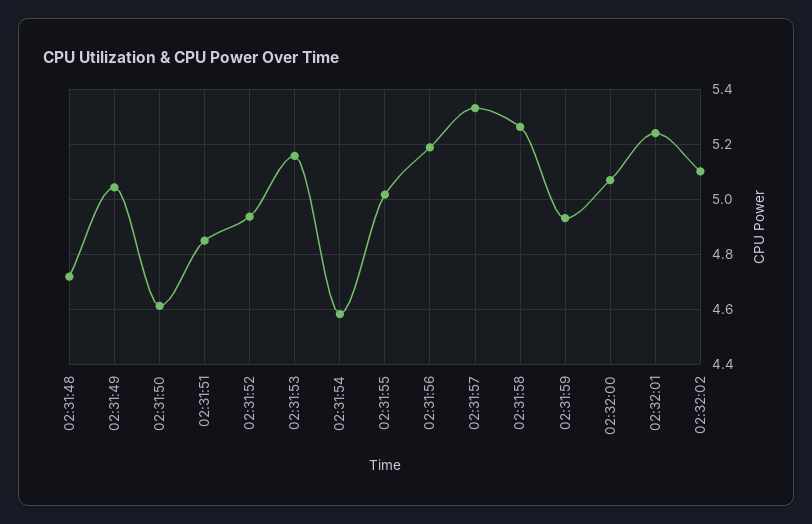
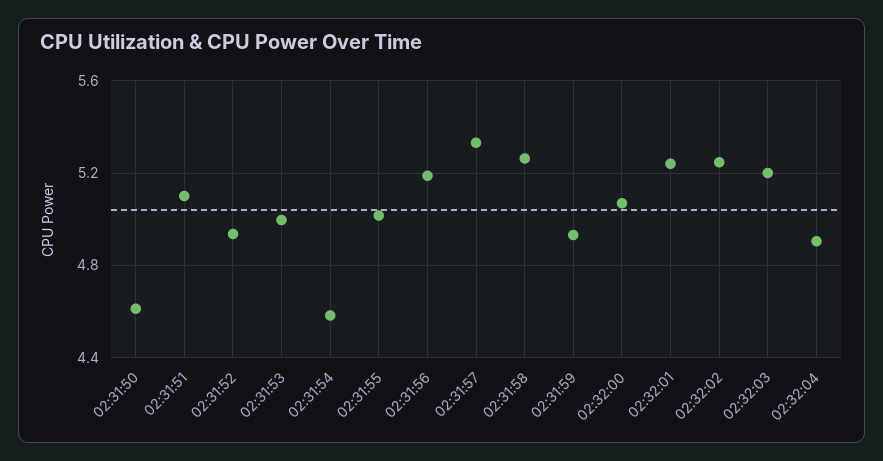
02:31:48: 4.725 -> none
02:31:49: 5.05 -> none
02:31:51: 4.85 -> 5.1
02:31:53: 5.15 -> 5
02:32:02: 5.1 -> 5.25
02:32:03: none -> 5.2
02:32:04: none -> 4.9

